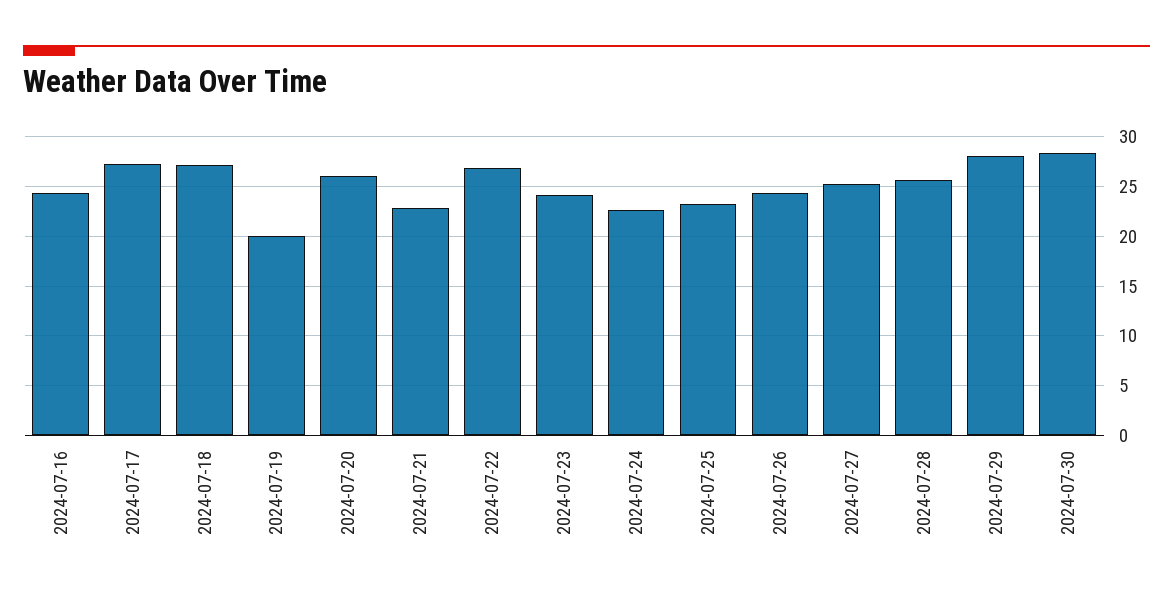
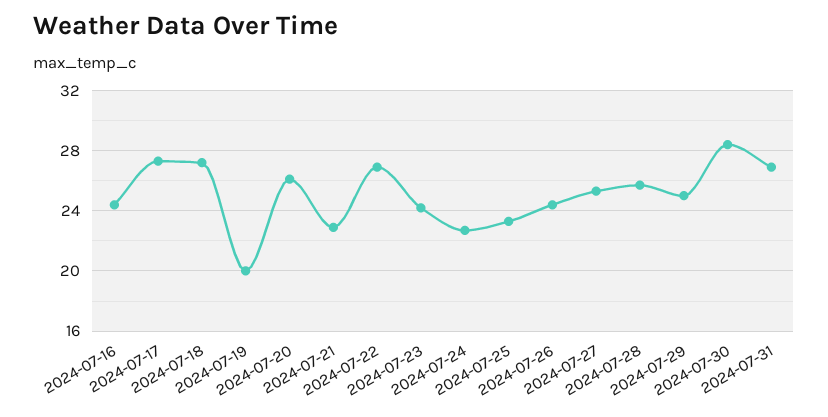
2024-07-29: 28 -> 25
2024-07-31: none -> 27

